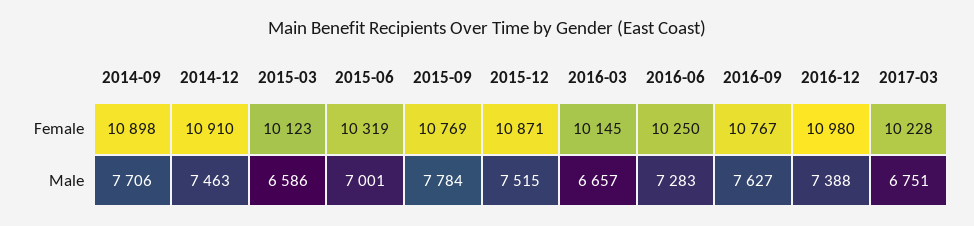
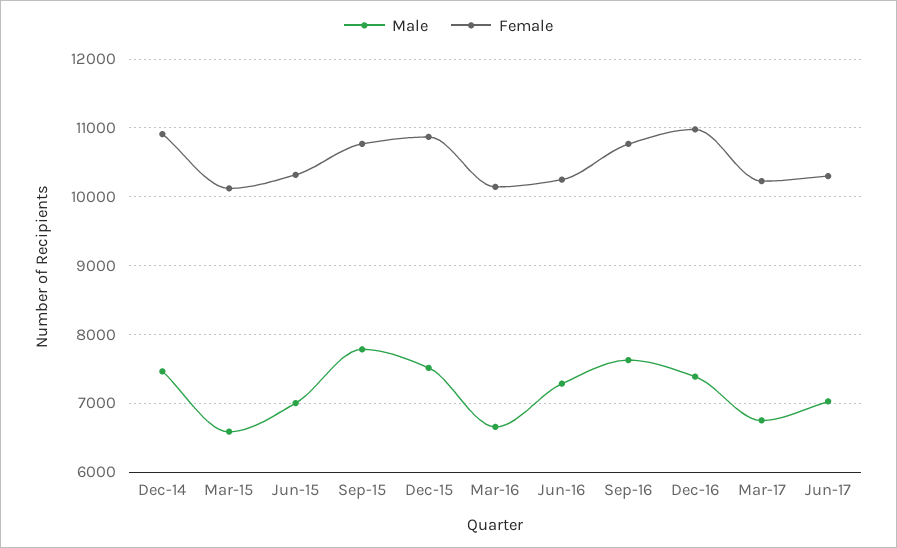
Female, 2014-09: 10898 -> none
Male, 2014-09: 7706 -> none
Male, Jun-17: none -> 7000
Female, Jun-17: none -> 10300

